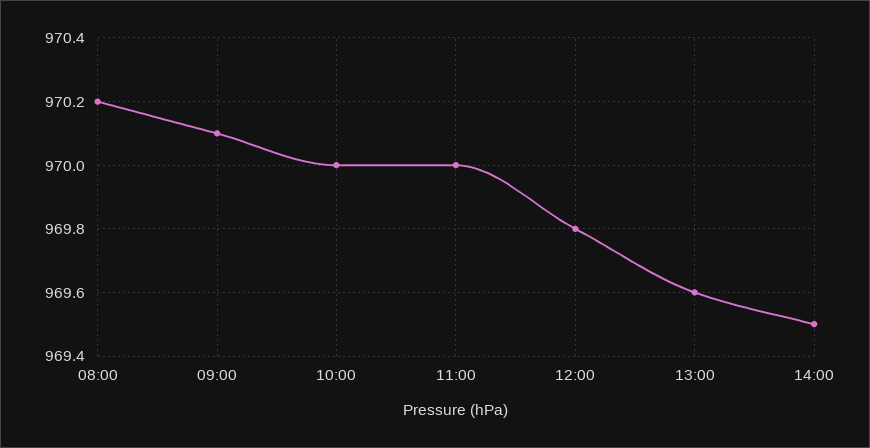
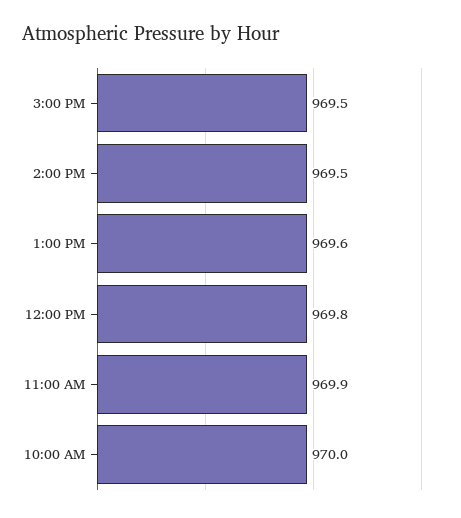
08:00: 970.2 -> none
09:00: 970.1 -> none
11:00: 970 -> 969.9
3:00 PM: none -> 969.5

